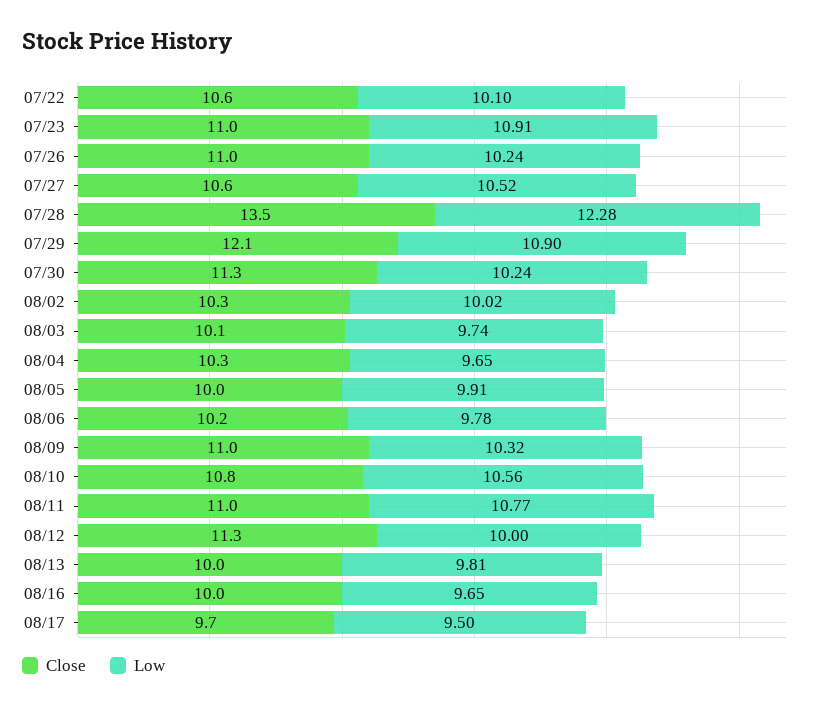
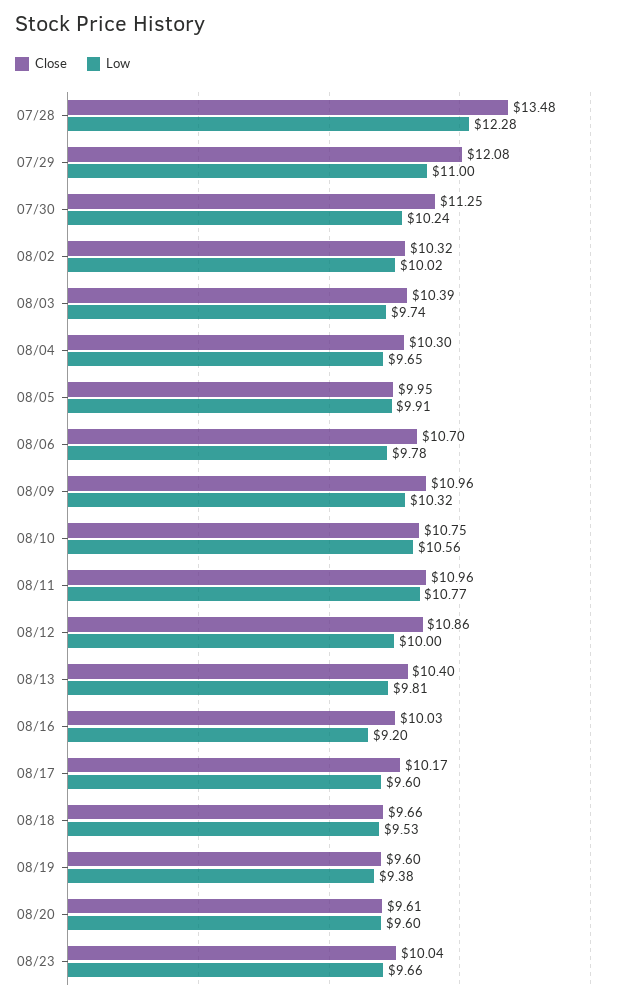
Close, 07/22: 10.6 -> none
Low, 07/22: 10.1 -> none
Close, 07/23: 11 -> none
Low, 07/23: 10.91 -> none
Close, 07/26: 11 -> none
Low, 07/26: 10.24 -> none
Close, 07/27: 10.6 -> none
Low, 07/27: 10.52 -> none
Low, 07/29: 10.9 -> 11
Close, 08/03: 10.1 -> 10.39
Close, 08/06: 10.2 -> 10.7
Close, 08/12: 11.3 -> 10.86
Close, 08/13: 10 -> 10.4
Low, 08/16: 9.65 -> 9.2
Close, 08/17: 9.7 -> 10.17
Low, 08/17: 9.5 -> 9.6
Close, 08/18: none -> 9.66
Low, 08/18: none -> 9.53
Close, 08/19: none -> 9.6
Low, 08/19: none -> 9.38
Close, 08/20: none -> 9.61
Low, 08/20: none -> 9.6
Close, 08/23: none -> 10.04
Low, 08/23: none -> 9.66

